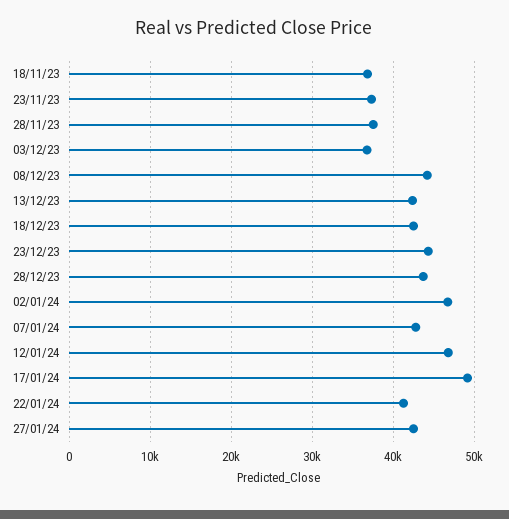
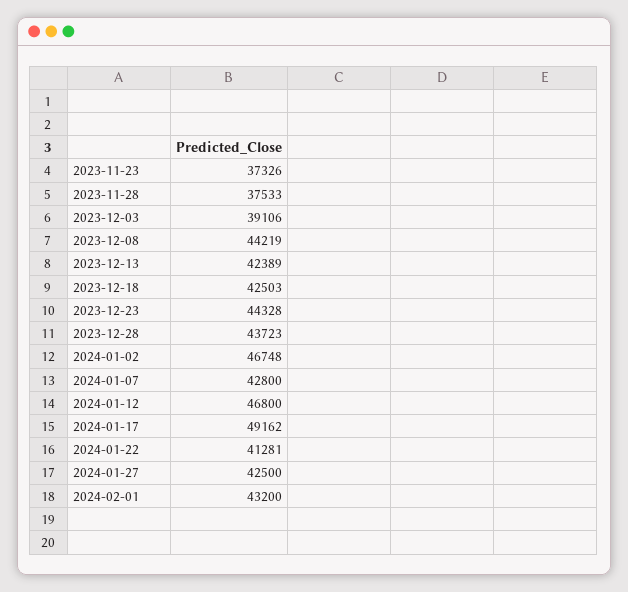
18/11/23: 37000 -> none
03/12/23: 37000 -> 39106
2024-02-01: none -> 43200

